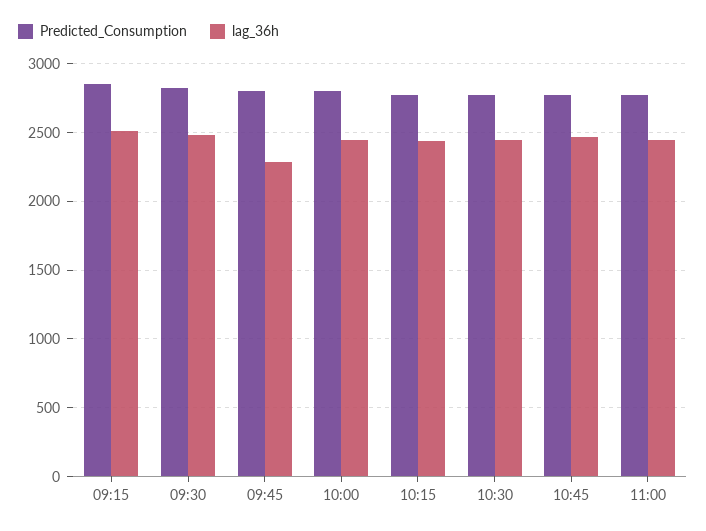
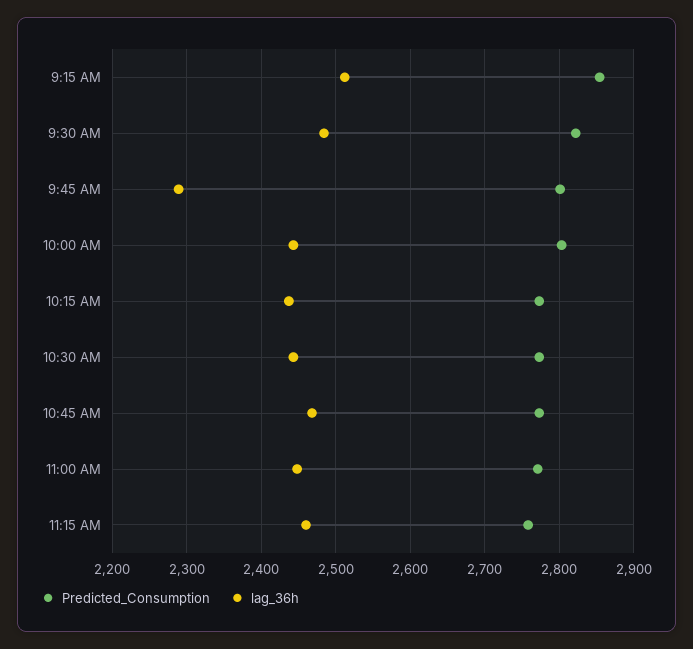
Predicted_Consumption, 11:15 AM: none -> 2760
lag_36h, 11:15 AM: none -> 2460

